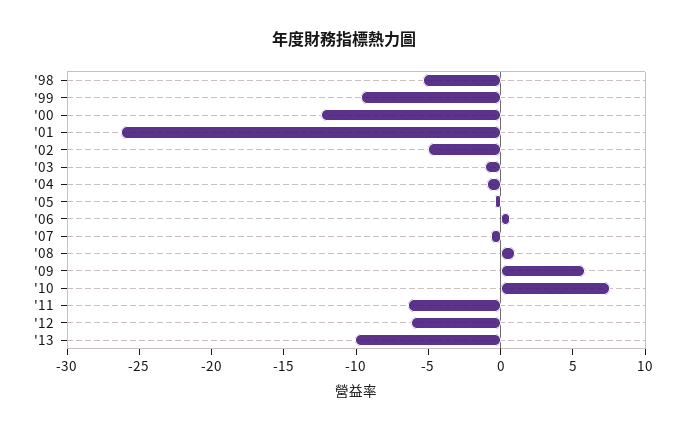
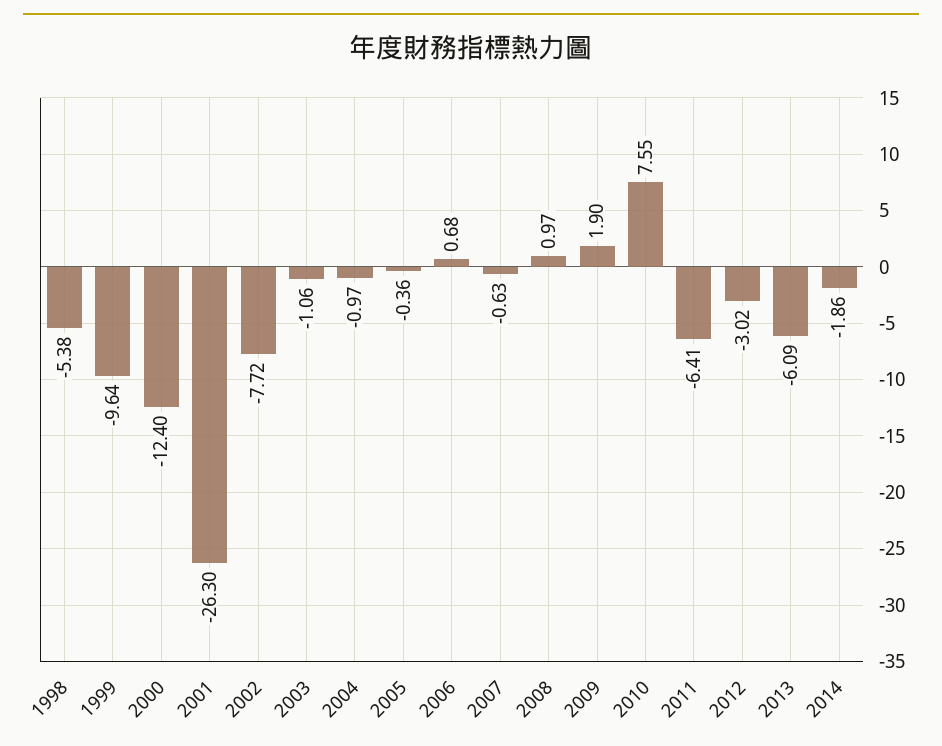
'02: -5 -> -7.72
'09: 6 -> 1.9
'12: -6 -> -3.02
'13: -10 -> -6.09
2014: none -> -1.86

